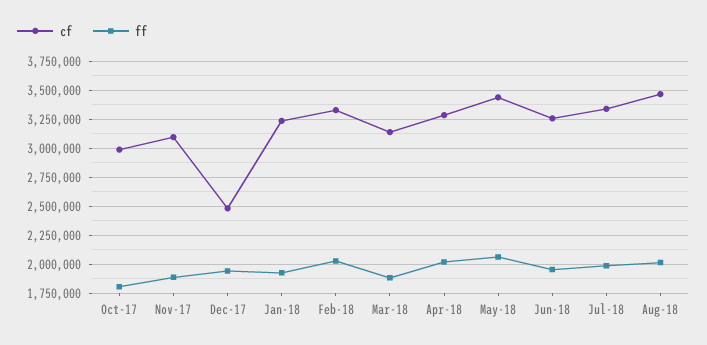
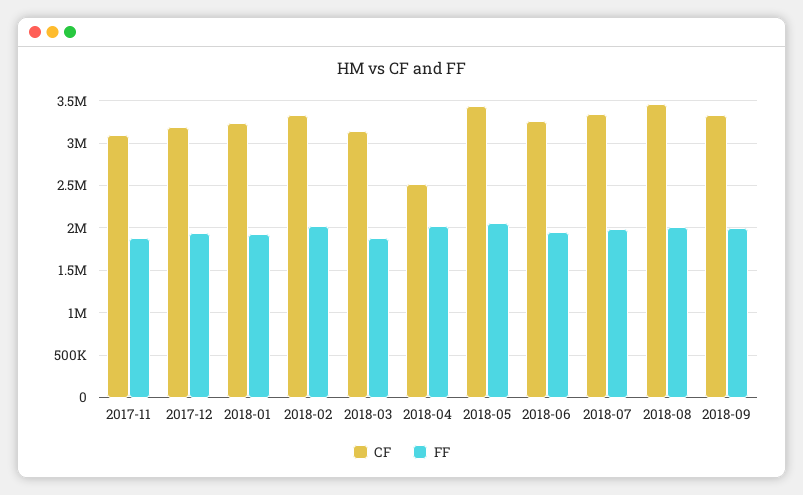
cf, Oct-17: 3000000 -> none
ff, Oct-17: 1750000 -> none
cf, Dec-17: 2500000 -> 3200000
cf, Apr-18: 3250000 -> 2500000
cf, 2018-09: none -> 3300000
ff, 2018-09: none -> 2000000

